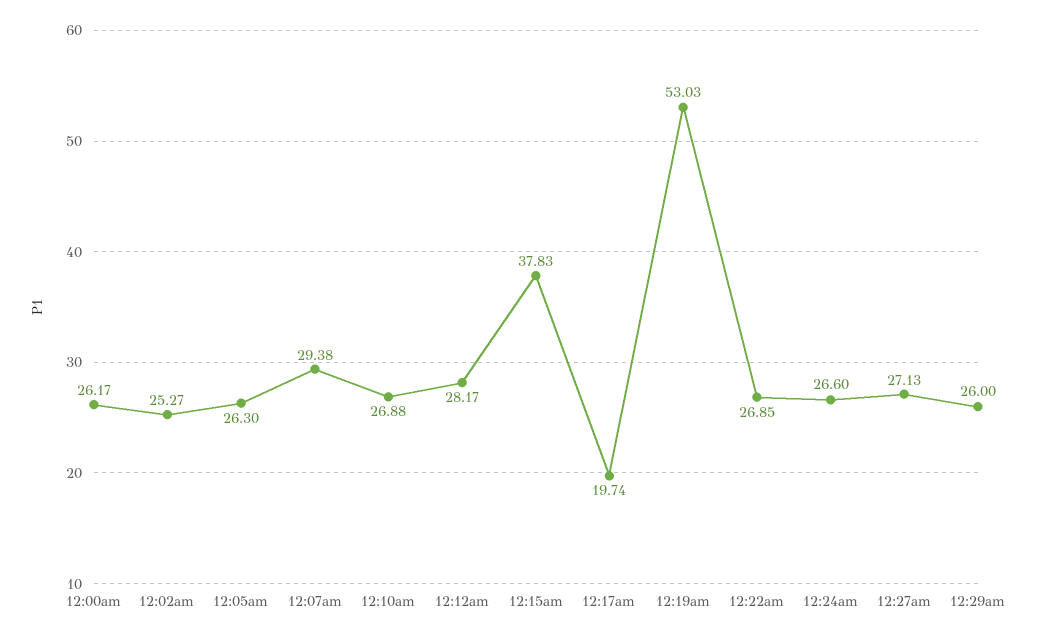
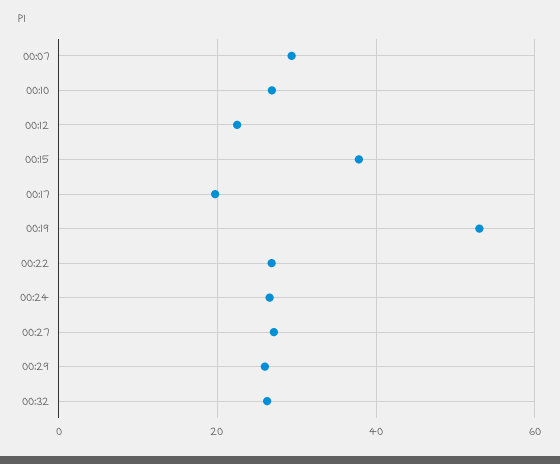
12:00am: 26.17 -> none
12:02am: 25.27 -> none
12:05am: 26.3 -> none
12:12am: 28.17 -> 22
00:32: none -> 26

